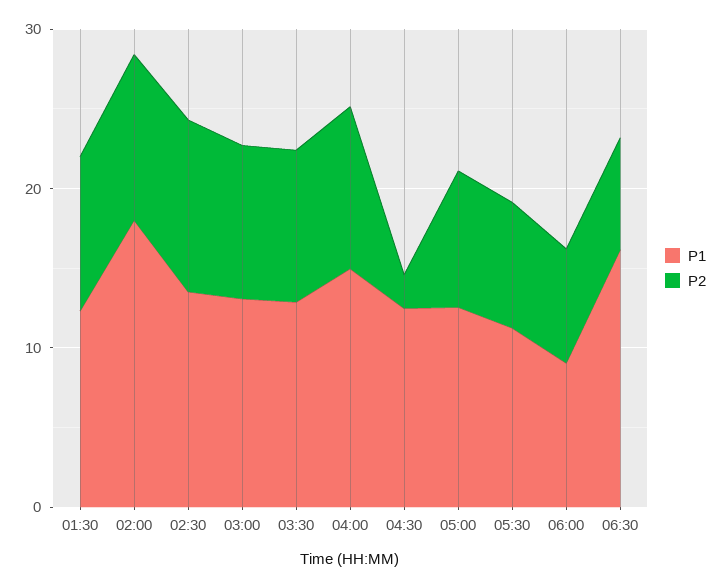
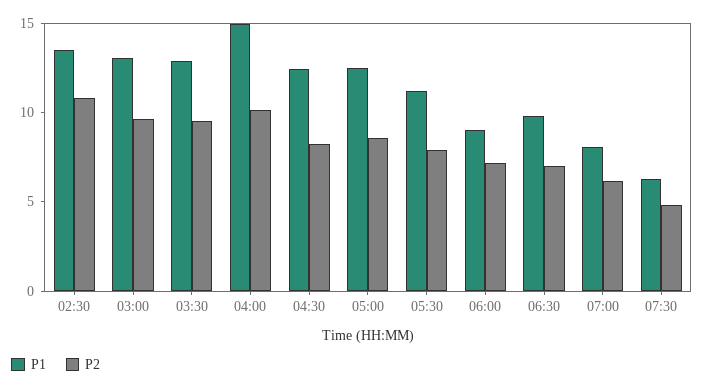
P1, 01:30: 12 -> none
P2, 01:30: 10 -> none
P1, 02:00: 18 -> none
P2, 02:00: 10 -> none
P2, 04:30: 2 -> 8
P1, 06:30: 16 -> 10
P1, 07:00: none -> 8
P2, 07:00: none -> 6
P1, 07:30: none -> 6
P2, 07:30: none -> 5

